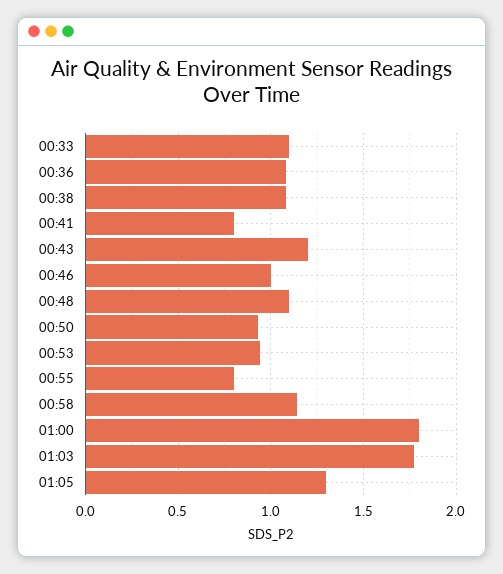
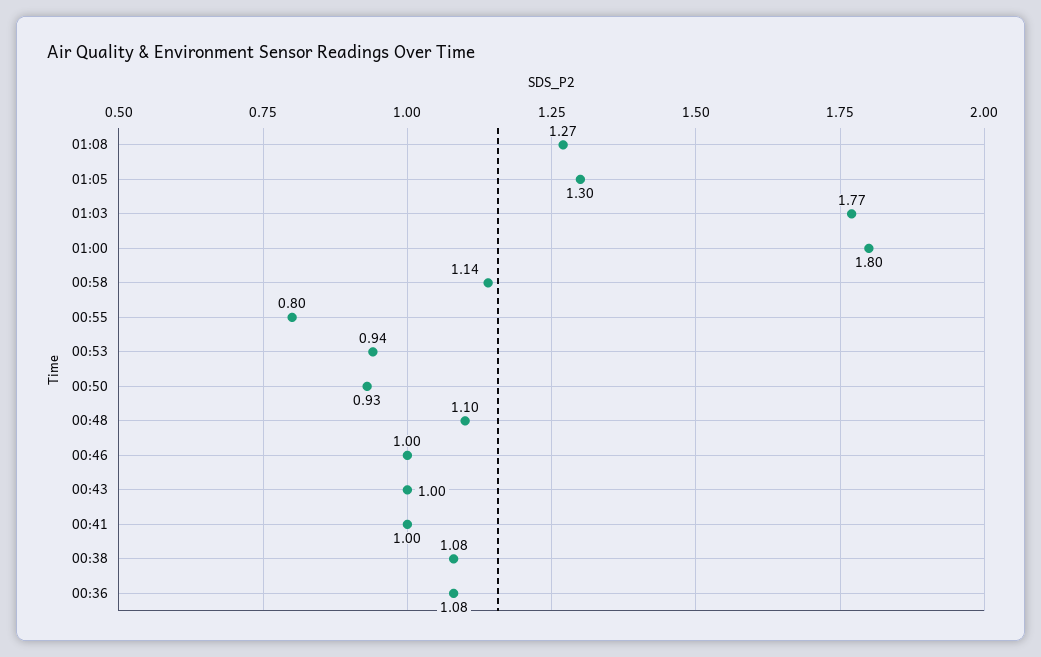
00:33: 1.1 -> none
00:41: 0.8 -> 1
00:43: 1.2 -> 1
01:08: none -> 1.27

